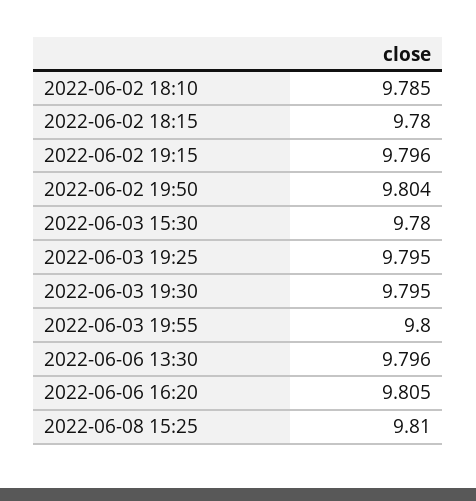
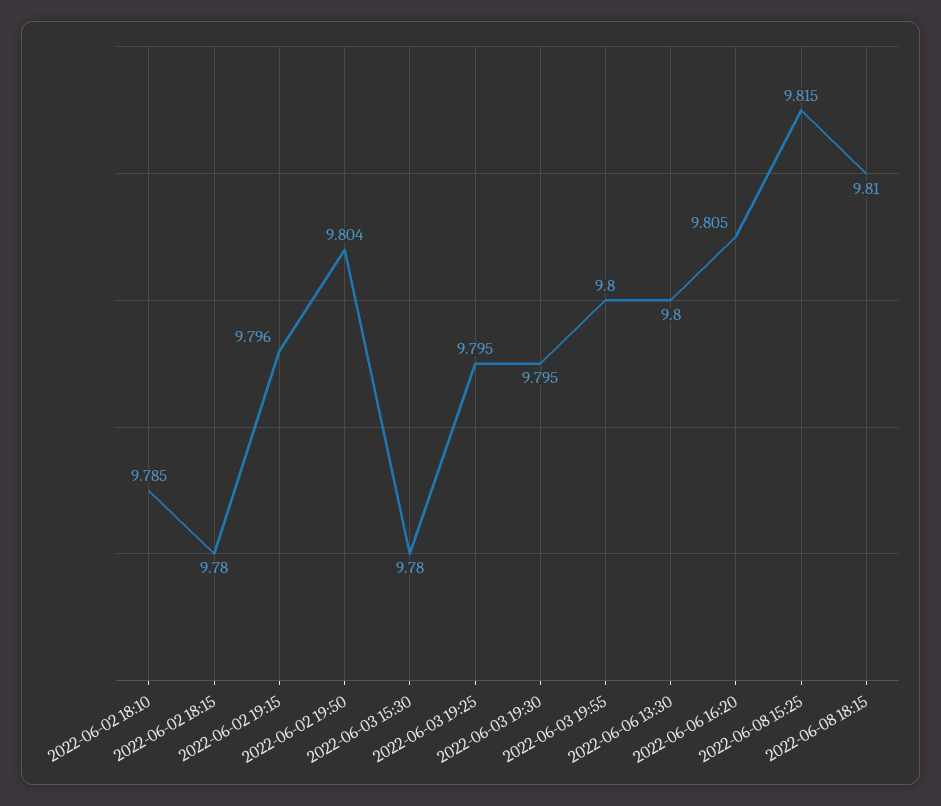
2022-06-06 13:30: 9.796 -> 9.8
2022-06-08 15:25: 9.81 -> 9.815
2022-06-08 18:15: none -> 9.81

